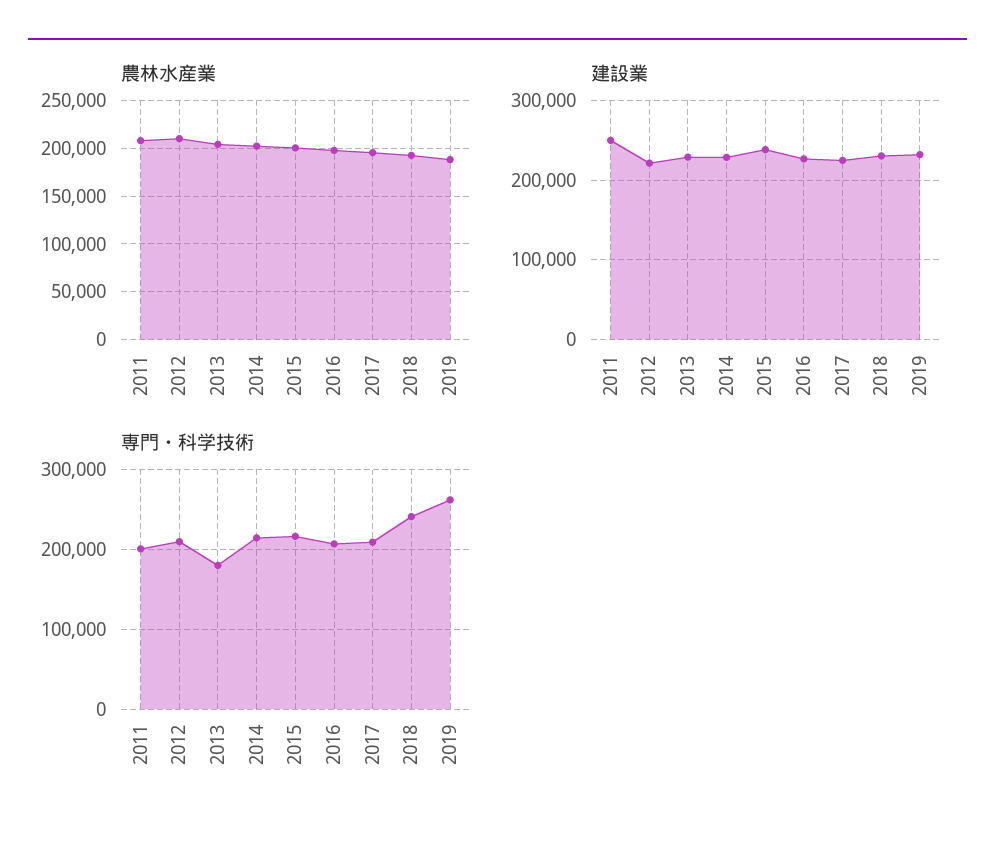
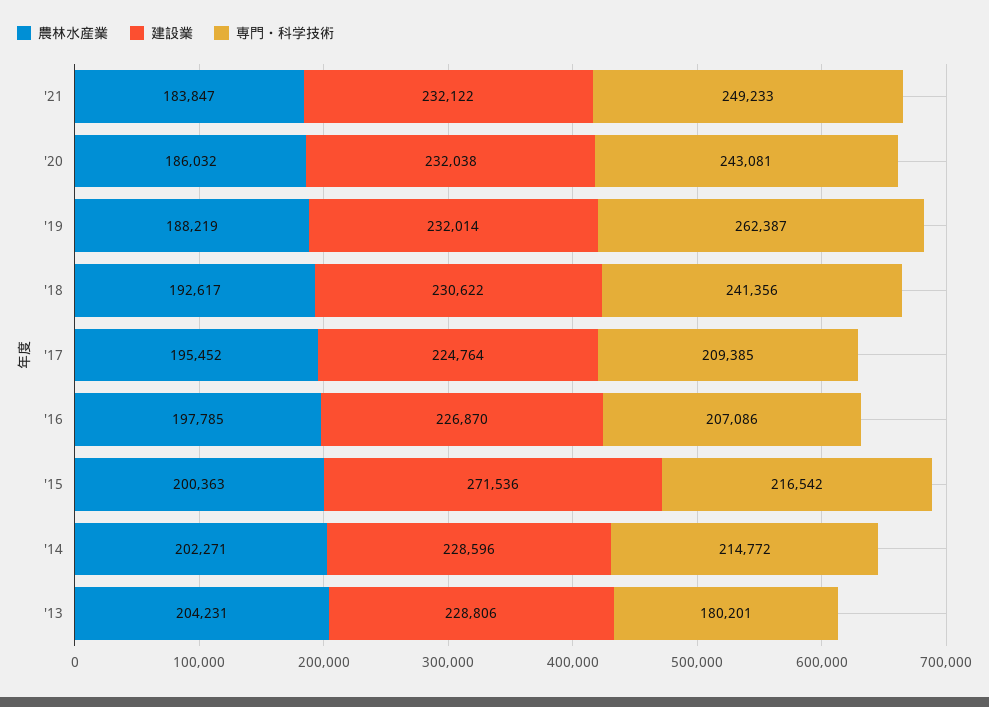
農林水産業, 2011: 210000 -> none
農林水産業, 2012: 210000 -> none
建設業, 2011: 250000 -> none
建設業, 2012: 220000 -> none
建設業, 2015: 240000 -> 271536
専門・科学技術, 2011: 200000 -> none
専門・科学技術, 2012: 210000 -> none
農林水産業, '21: none -> 183847
建設業, '21: none -> 232122
専門・科学技術, '21: none -> 249233
農林水産業, '20: none -> 186032
建設業, '20: none -> 232038
専門・科学技術, '20: none -> 243081

